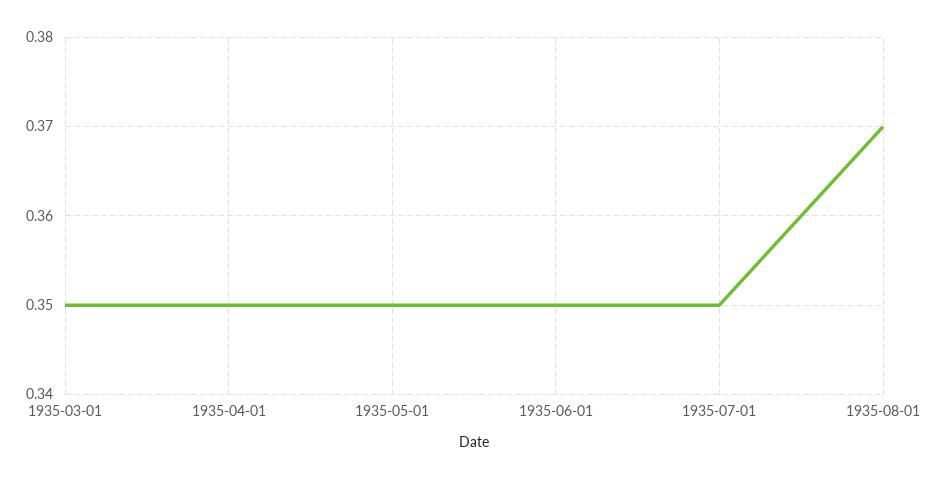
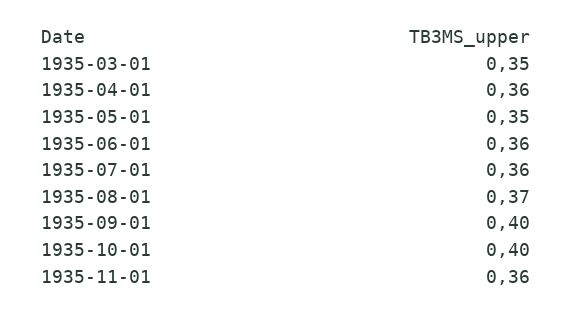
1935-04-01: 0.35 -> 0.36
1935-06-01: 0.35 -> 0.36
1935-07-01: 0.35 -> 0.36
1935-09-01: none -> 0.4
1935-10-01: none -> 0.4
1935-11-01: none -> 0.36

